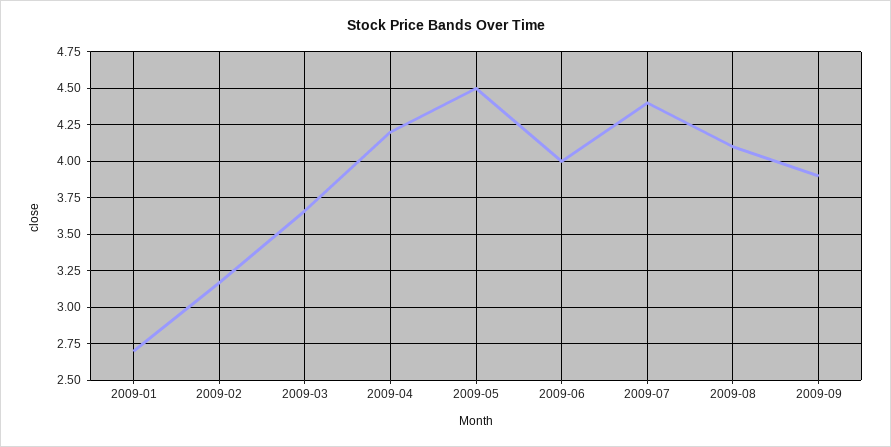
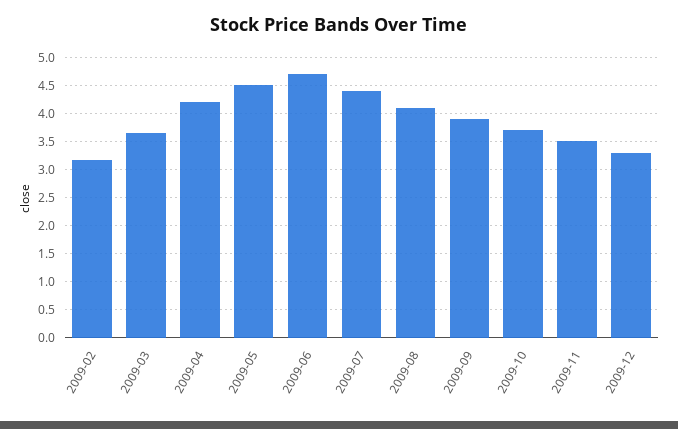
2009-01: 2.7 -> none
2009-06: 4 -> 4.75
2009-10: none -> 3.75
2009-11: none -> 3.5
2009-12: none -> 3.25

